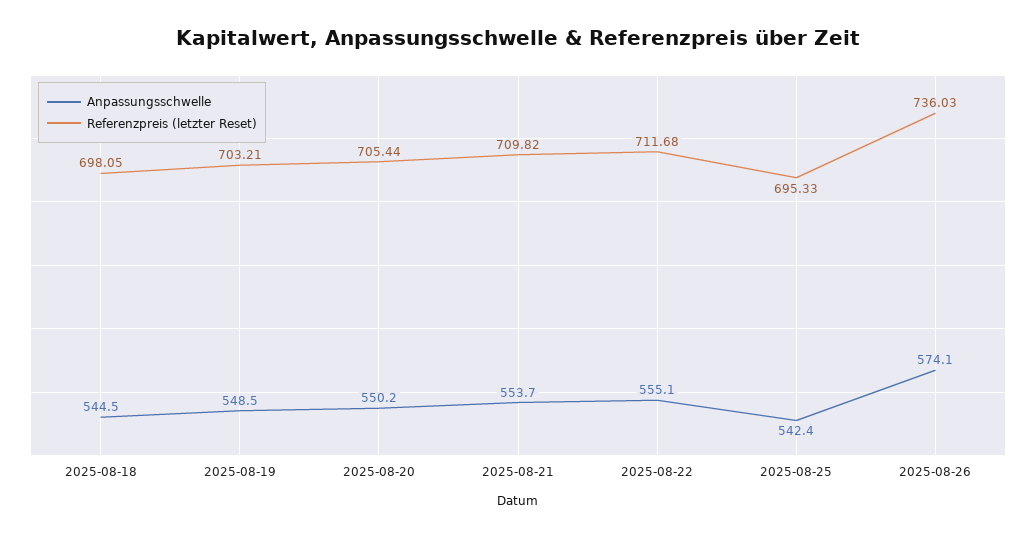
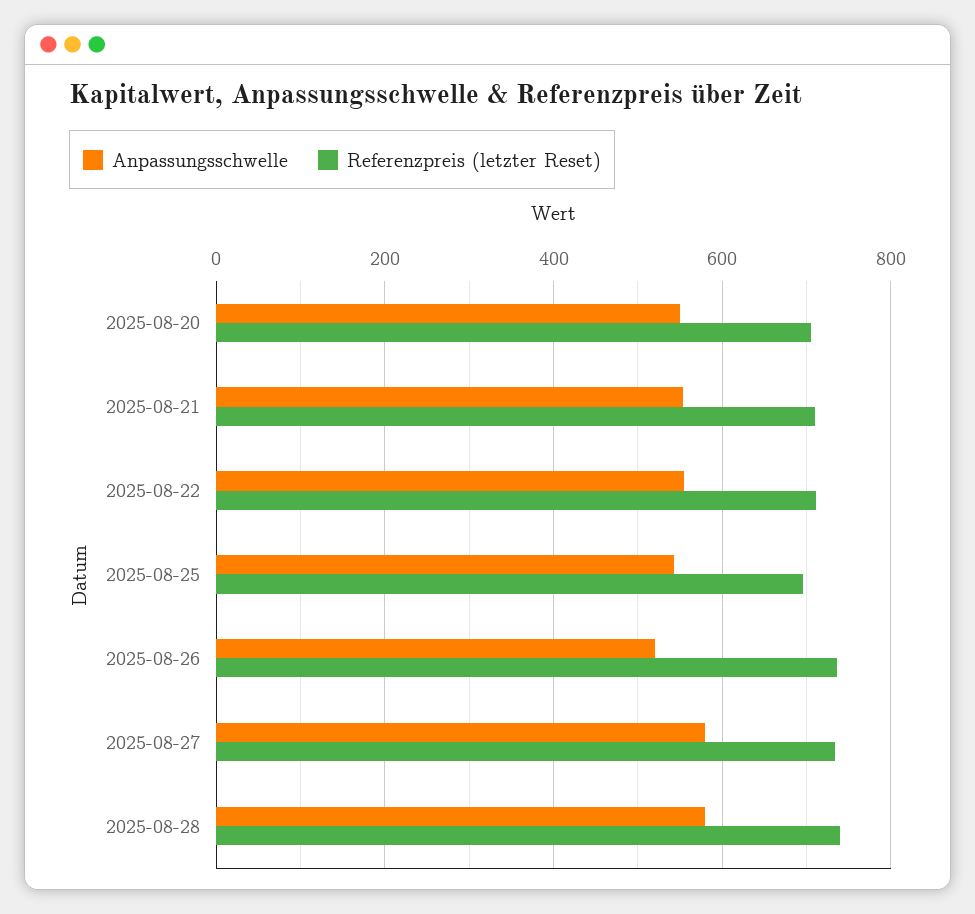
Anpassungsschwelle, 2025-08-18: 544.5 -> none
Referenzpreis (letzter Reset), 2025-08-18: 698.05 -> none
Anpassungsschwelle, 2025-08-19: 548.5 -> none
Referenzpreis (letzter Reset), 2025-08-19: 703.21 -> none
Anpassungsschwelle, 2025-08-26: 574.1 -> 520
Anpassungsschwelle, 2025-08-27: none -> 580
Referenzpreis (letzter Reset), 2025-08-27: none -> 740
Anpassungsschwelle, 2025-08-28: none -> 580
Referenzpreis (letzter Reset), 2025-08-28: none -> 740

